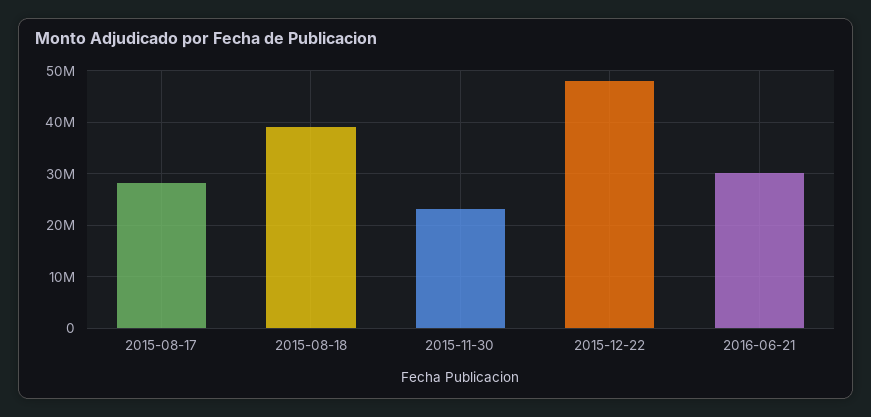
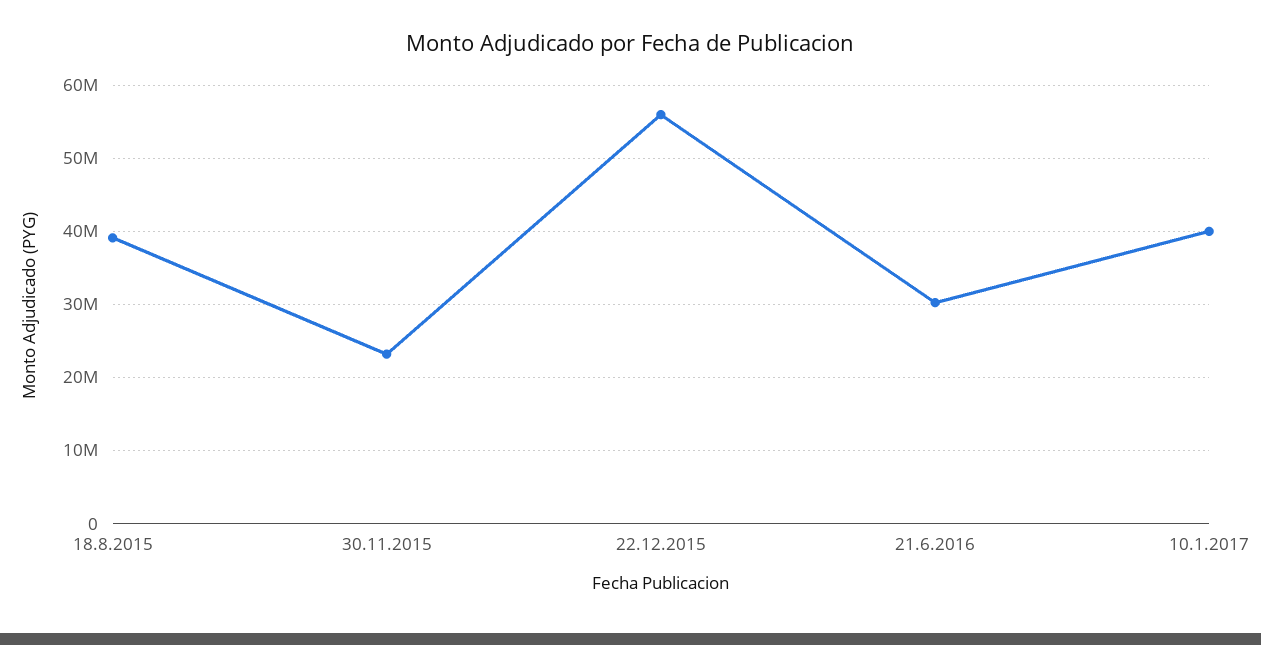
2015-08-17: 28000000 -> none
2015-12-22: 48000000 -> 56000000
10.1.2017: none -> 40000000

